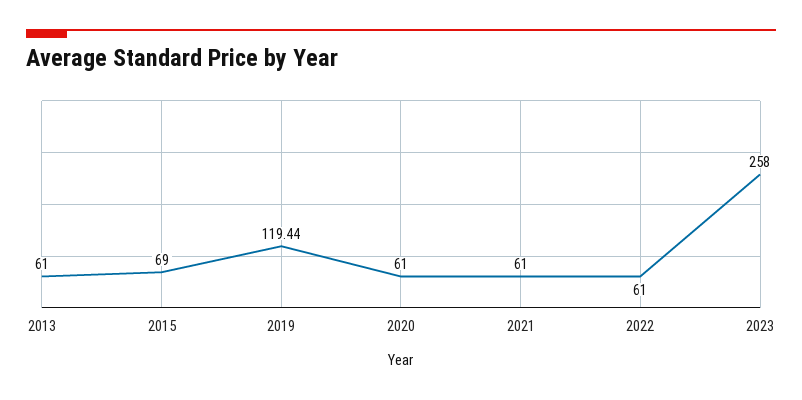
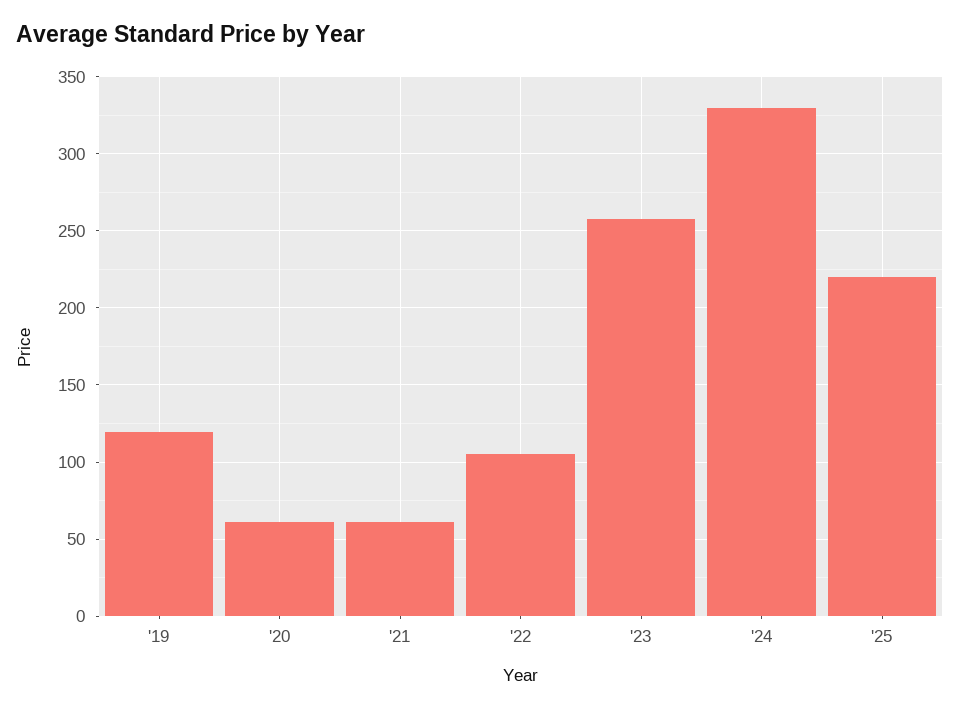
2013: 61 -> none
2015: 69 -> none
2022: 61 -> 105
'24: none -> 330
'25: none -> 220

